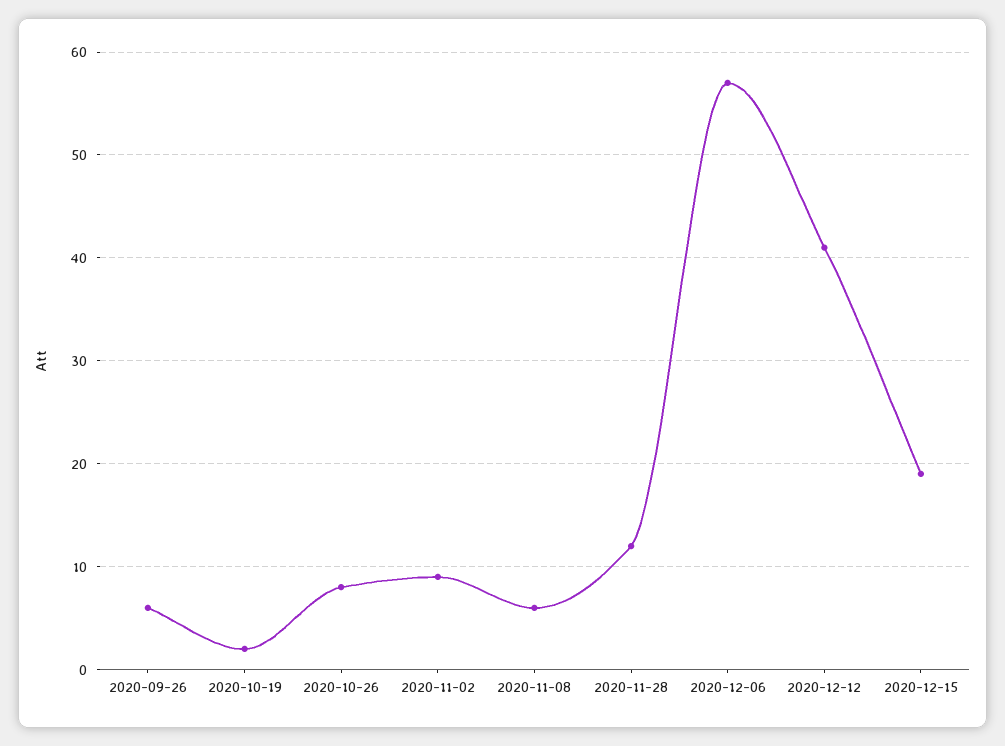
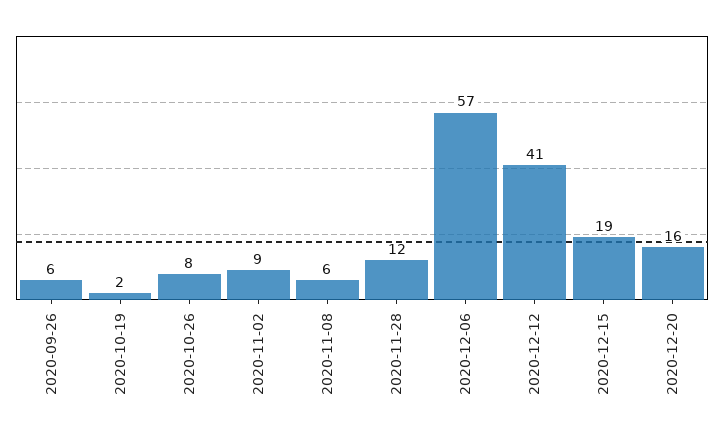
2020-12-20: none -> 16

